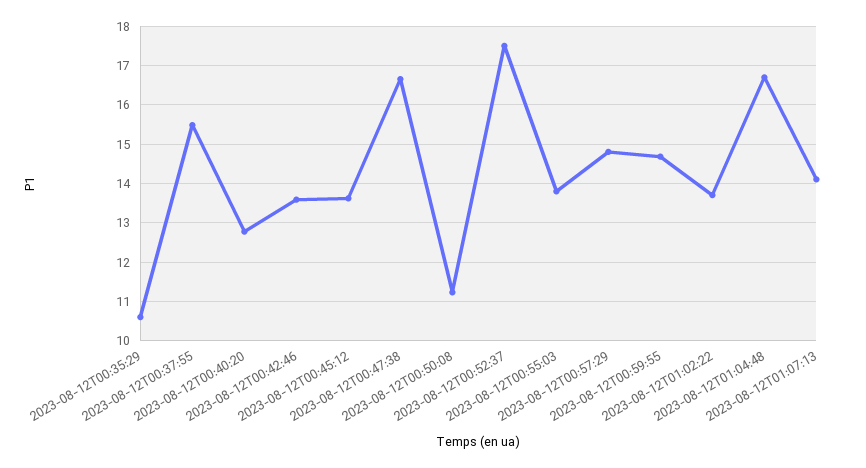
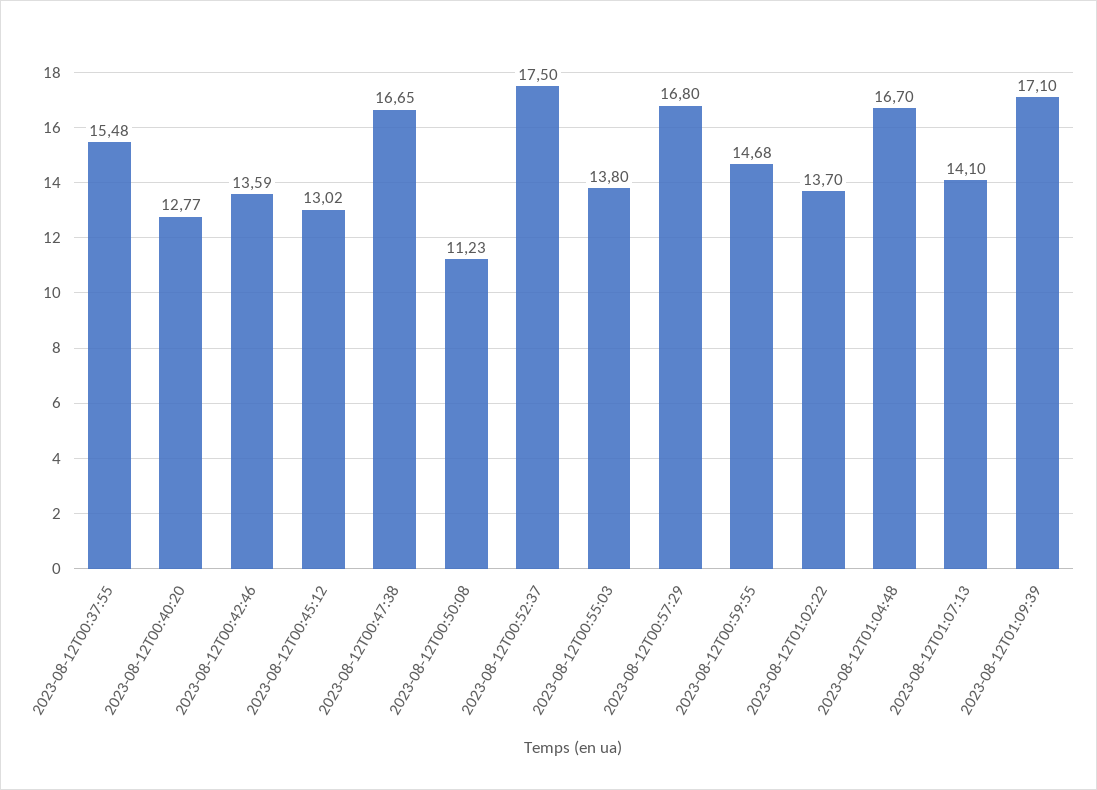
2023-08-12T00:35:29: 10.6 -> none
2023-08-12T00:45:12: 13.6 -> 13.02
2023-08-12T00:57:29: 14.8 -> 16.8
2023-08-12T01:09:39: none -> 17.1

